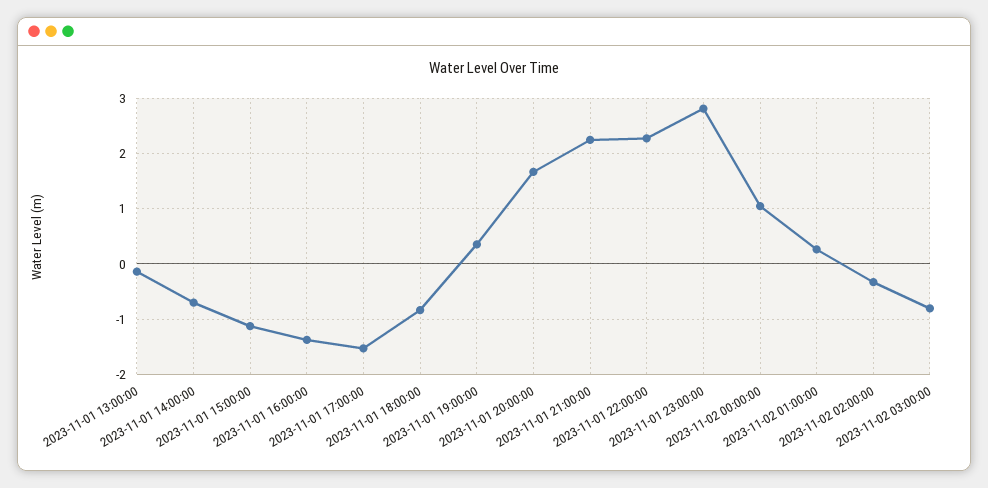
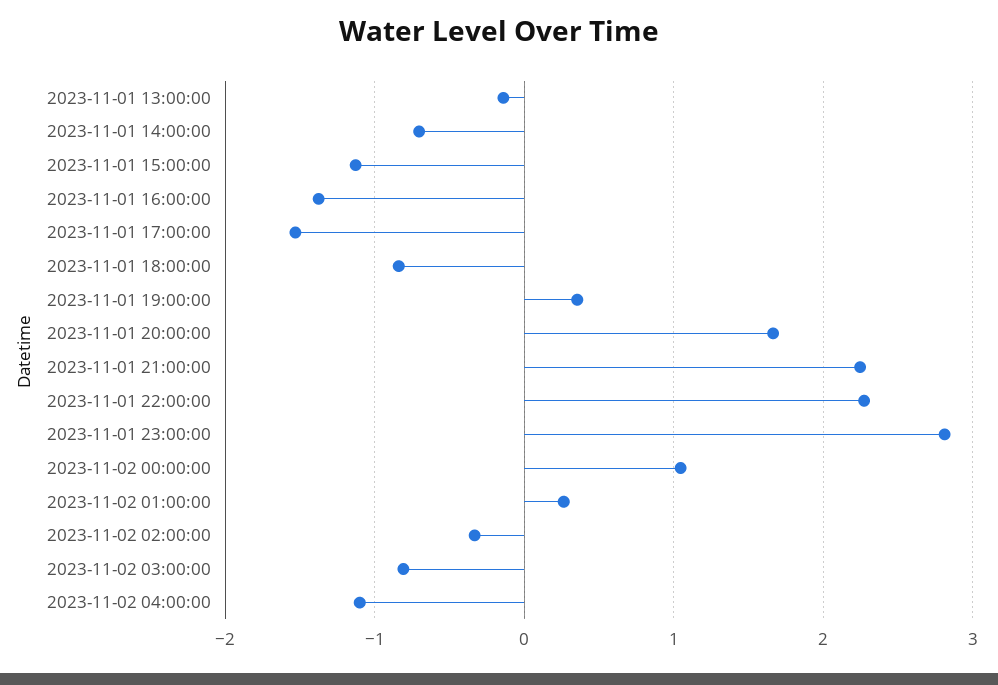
2023-11-02 04:00:00: none -> -1.1

